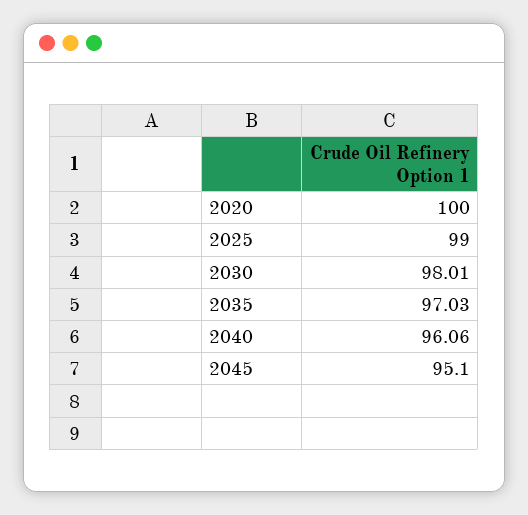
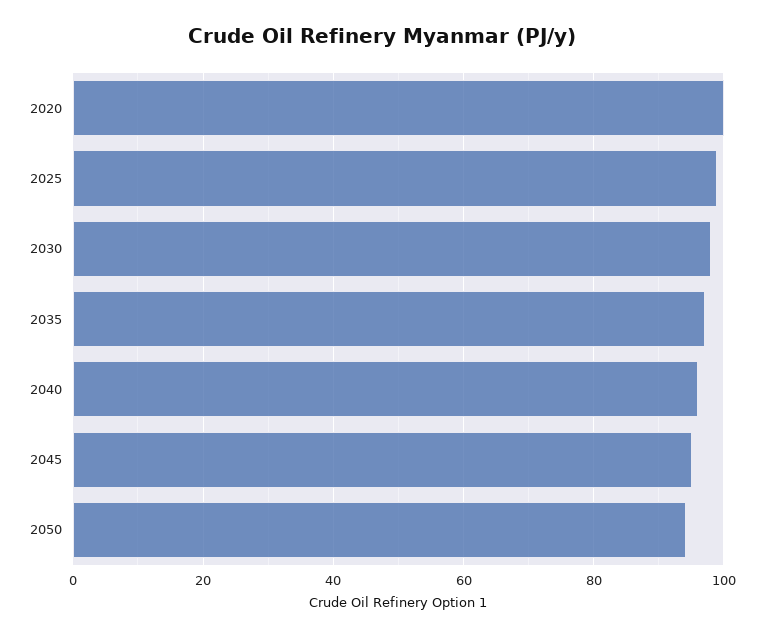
2050: none -> 94

